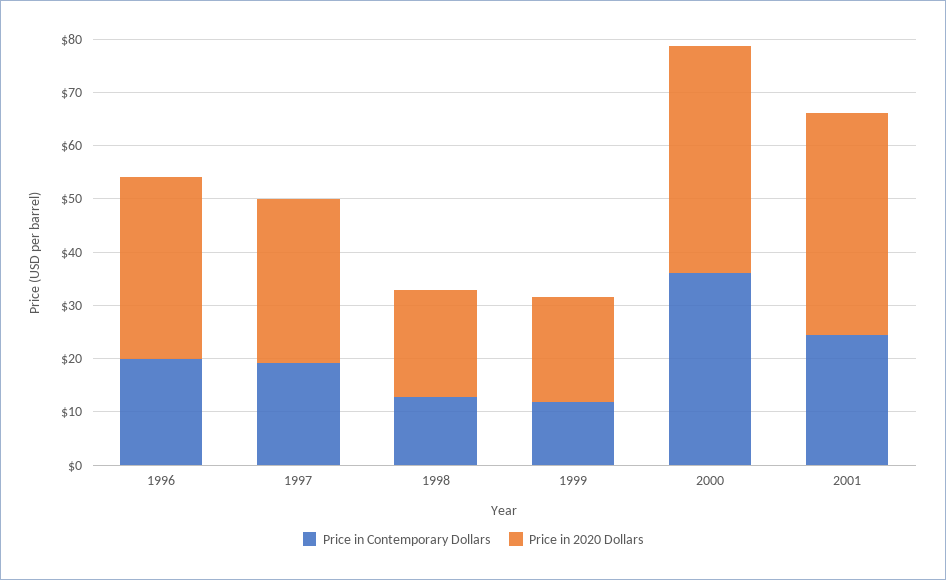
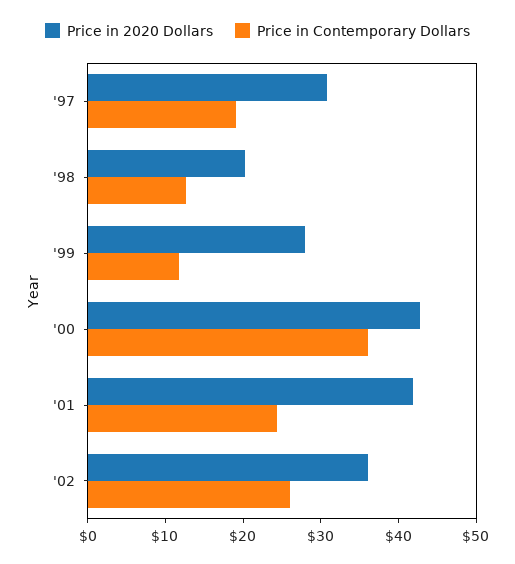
Price in Contemporary Dollars, 1996: 20 -> none
Price in 2020 Dollars, 1996: 34 -> none
Price in 2020 Dollars, 1999: 20 -> 28
Price in 2020 Dollars, '02: none -> 36
Price in Contemporary Dollars, '02: none -> 26

